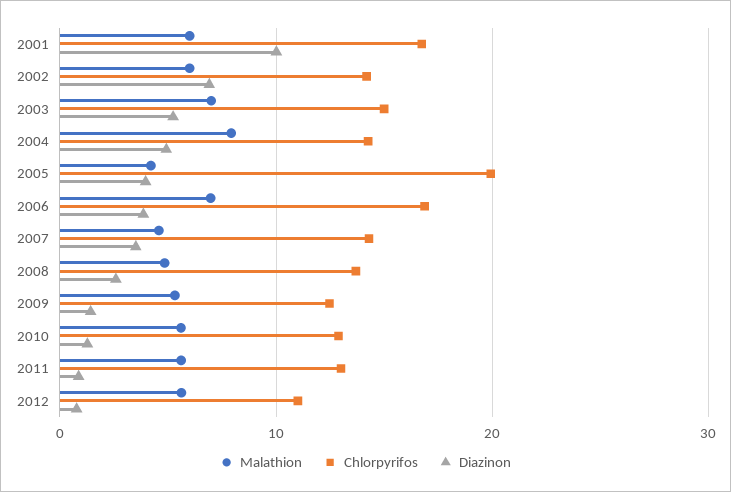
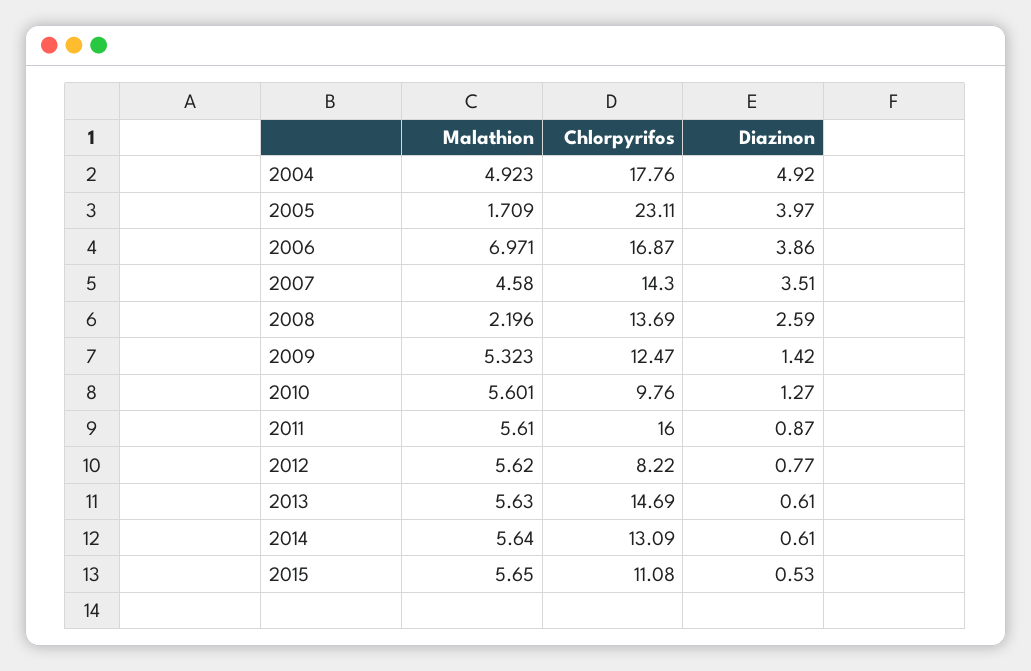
Malathion, 2001: 6 -> none
Chlorpyrifos, 2001: 17 -> none
Diazinon, 2001: 10 -> none
Malathion, 2002: 6 -> none
Chlorpyrifos, 2002: 14 -> none
Diazinon, 2002: 7 -> none
Malathion, 2003: 7 -> none
Chlorpyrifos, 2003: 15 -> none
Diazinon, 2003: 5 -> none
Malathion, 2004: 8 -> 4.923
Chlorpyrifos, 2004: 14 -> 17.76
Malathion, 2005: 4 -> 1.709
Chlorpyrifos, 2005: 20 -> 23.11
Malathion, 2008: 5 -> 2.196
Chlorpyrifos, 2010: 13 -> 9.76
Chlorpyrifos, 2011: 13 -> 16
Chlorpyrifos, 2012: 11 -> 8.22
Malathion, 2013: none -> 5.63
Chlorpyrifos, 2013: none -> 14.69
Diazinon, 2013: none -> 0.61
Malathion, 2014: none -> 5.64
Chlorpyrifos, 2014: none -> 13.09
Diazinon, 2014: none -> 0.61
Malathion, 2015: none -> 5.65
Chlorpyrifos, 2015: none -> 11.08
Diazinon, 2015: none -> 0.53

